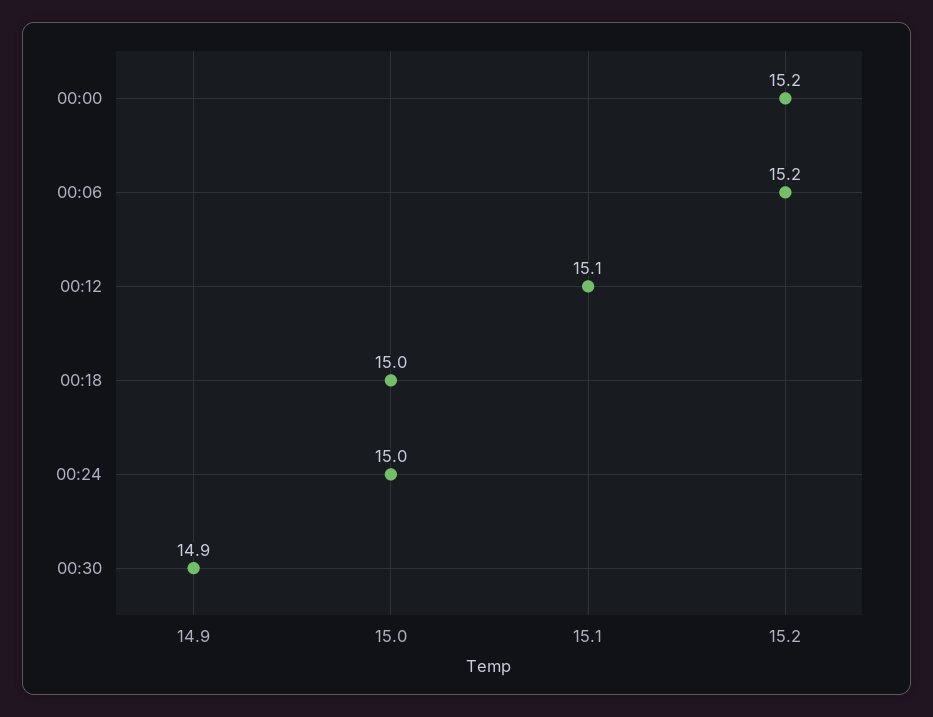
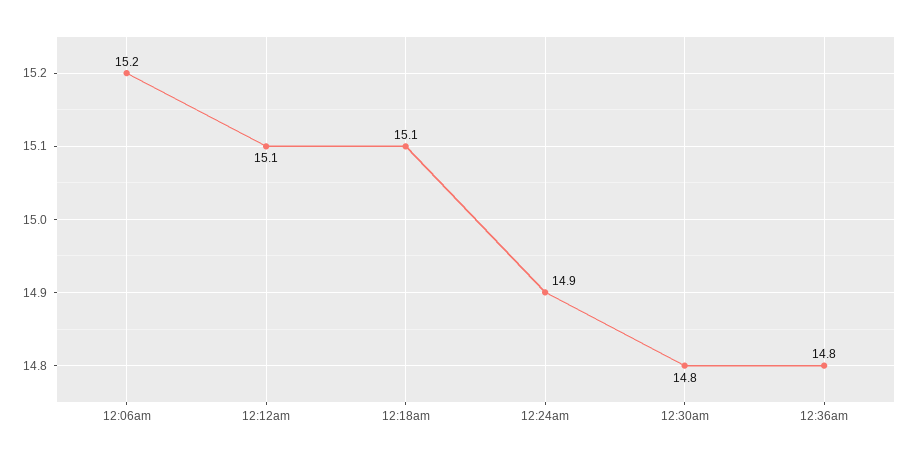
00:00: 15.2 -> none
00:18: 15 -> 15.1
00:24: 15 -> 14.9
00:30: 14.9 -> 14.8
12:36am: none -> 14.8

